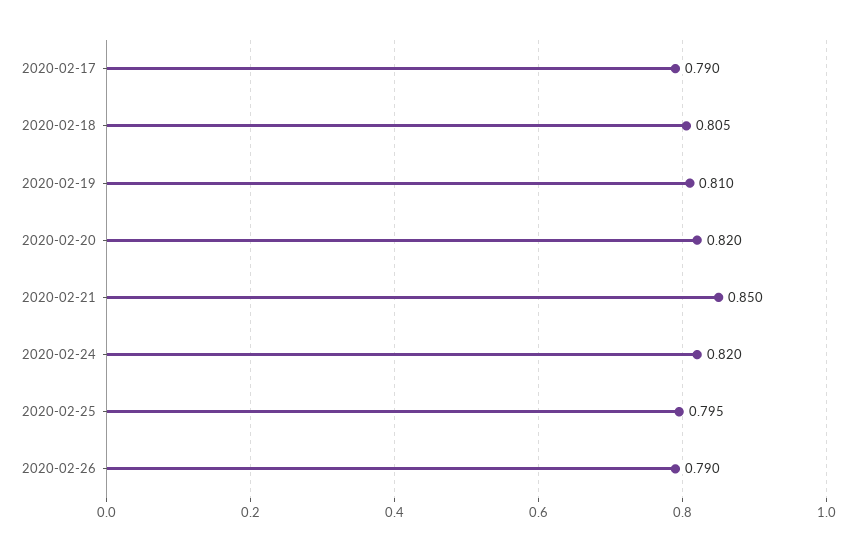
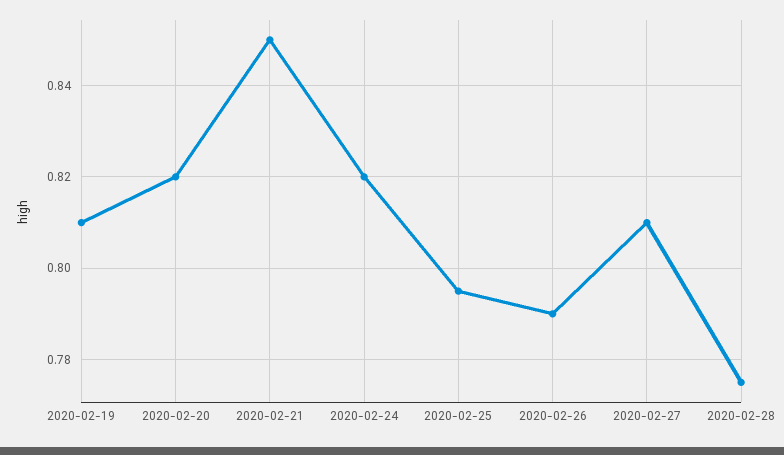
2020-02-17: 0.79 -> none
2020-02-18: 0.805 -> none
2020-02-27: none -> 0.81
2020-02-28: none -> 0.775

